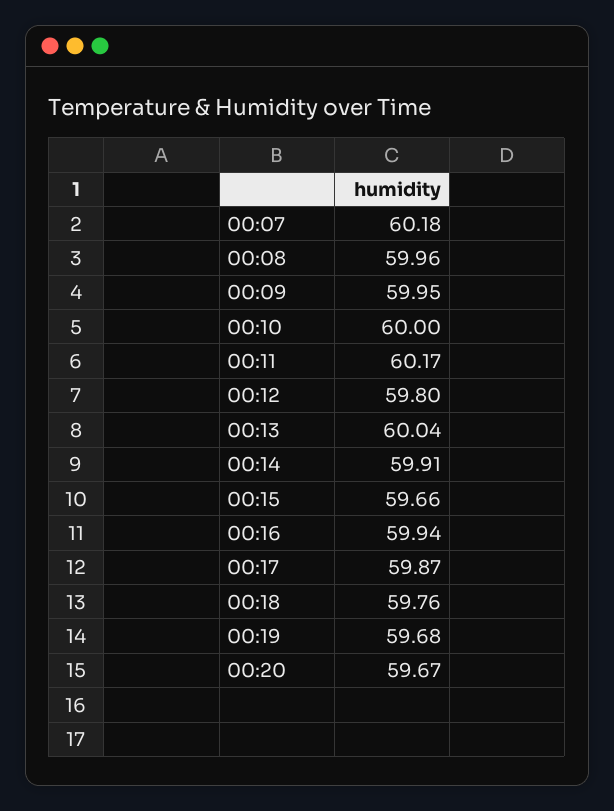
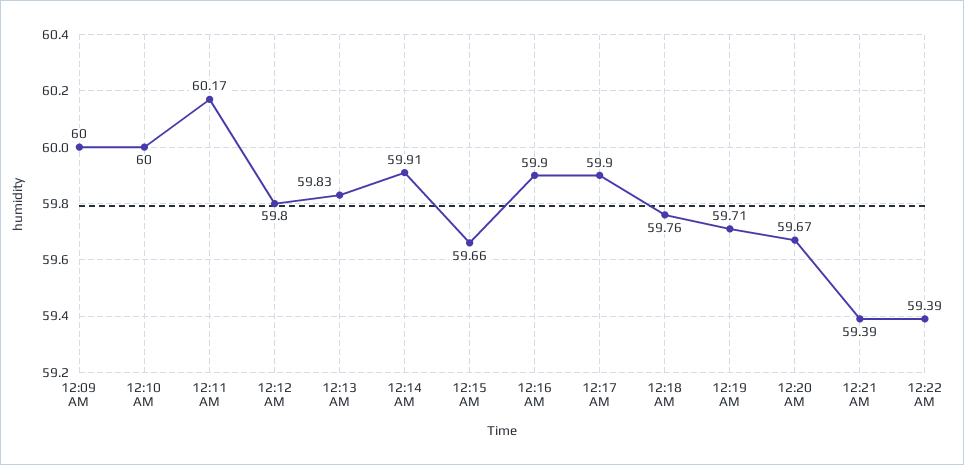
00:07: 60.18 -> none
00:08: 59.96 -> none
00:09: 59.95 -> 60
00:13: 60.04 -> 59.83
00:16: 59.94 -> 59.9
00:17: 59.87 -> 59.9
00:19: 59.68 -> 59.71
12:21 AM: none -> 59.39
12:22 AM: none -> 59.39

